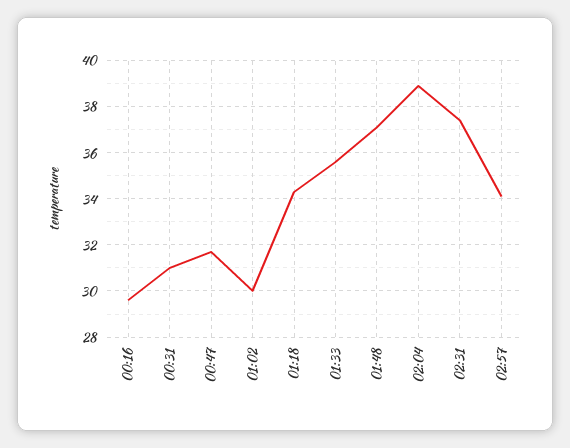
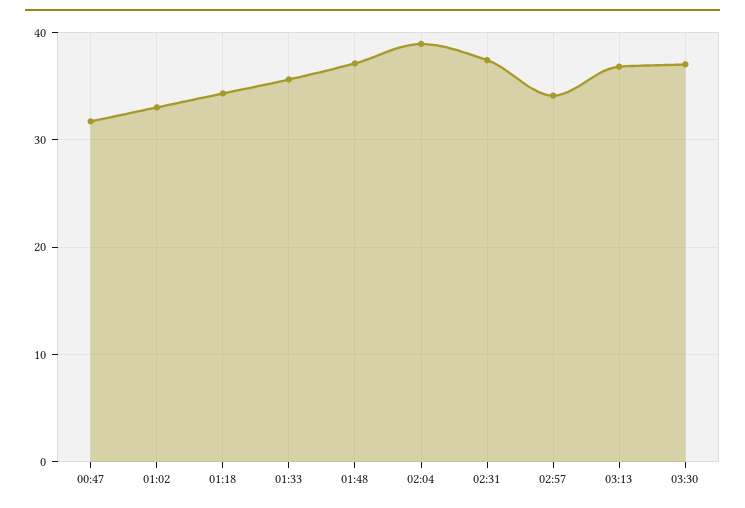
00:16: 29.5 -> none
00:31: 31 -> none
01:02: 30 -> 33
03:13: none -> 37
03:30: none -> 37

